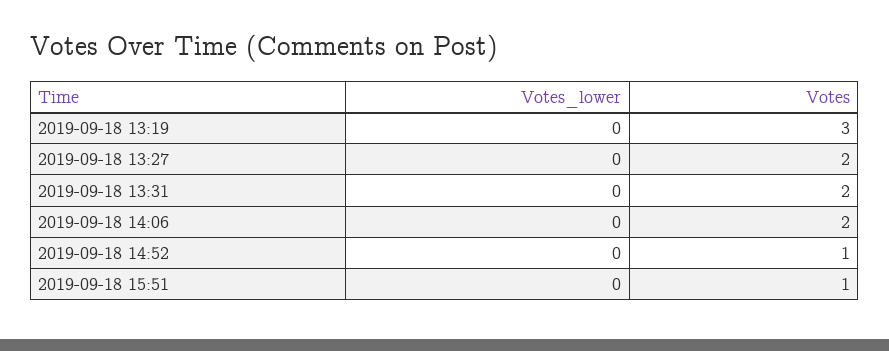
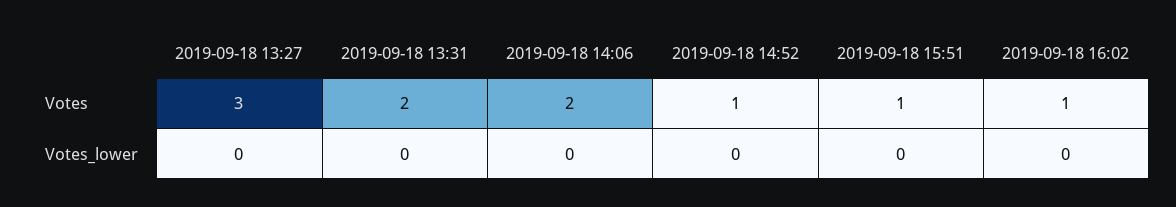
Votes_lower, 2019-09-18 13:19: 0 -> none
Votes, 2019-09-18 13:19: 3 -> none
Votes, 2019-09-18 13:27: 2 -> 3
Votes, 2019-09-18 16:02: none -> 1
Votes_lower, 2019-09-18 16:02: none -> 0

